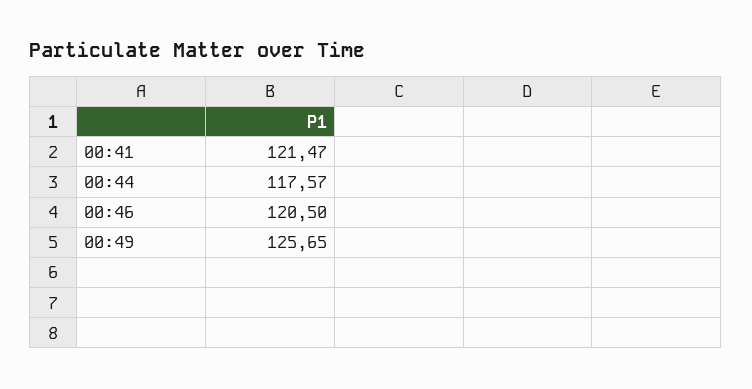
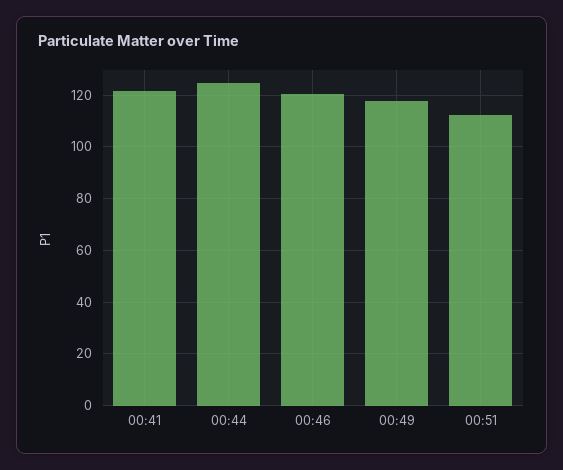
00:44: 117.57 -> 125
00:49: 125.65 -> 117.5
00:51: none -> 112.5

